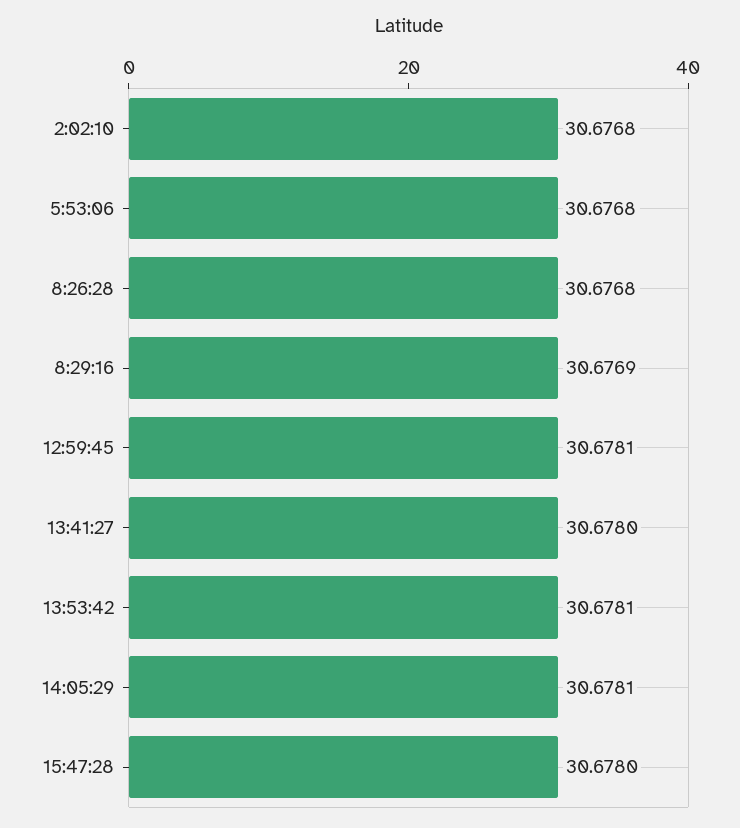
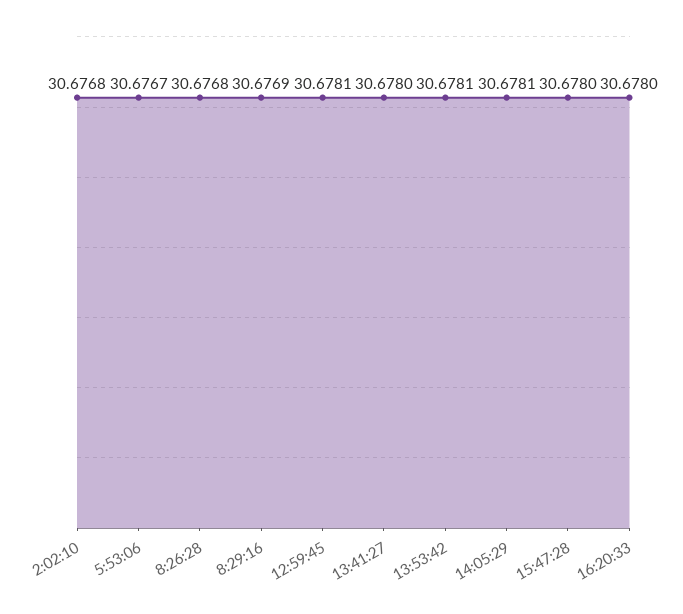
5:53:06: 30.6768 -> 30.6767
16:20:33: none -> 30.678

